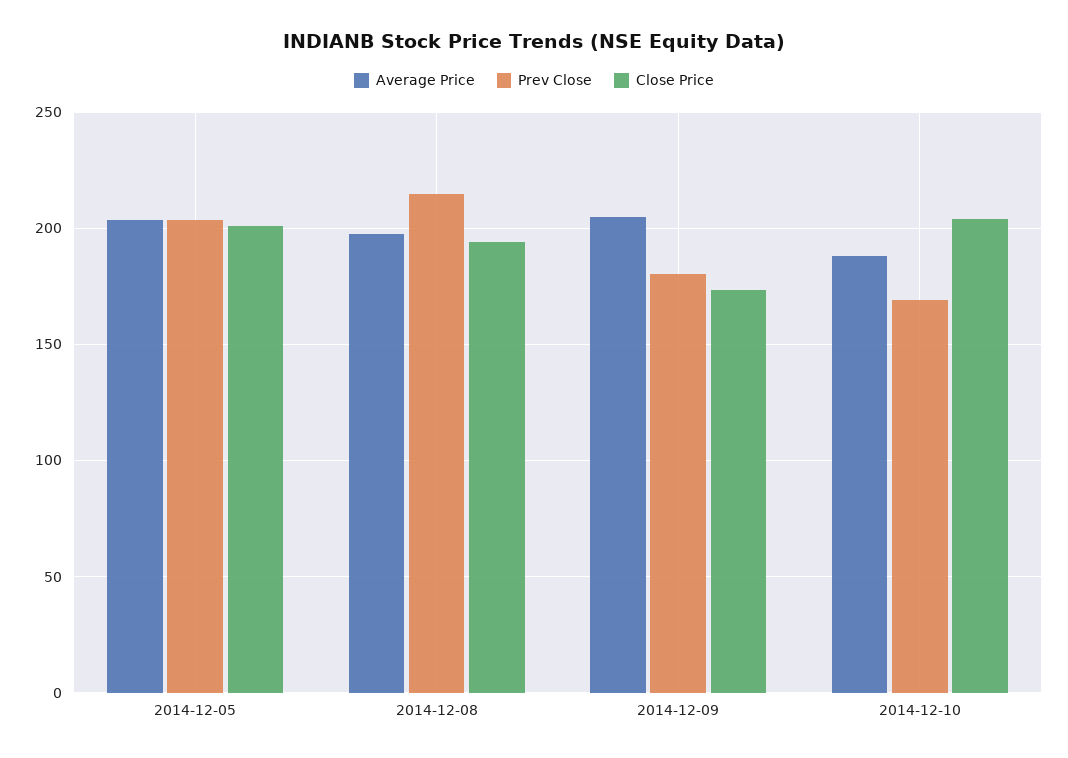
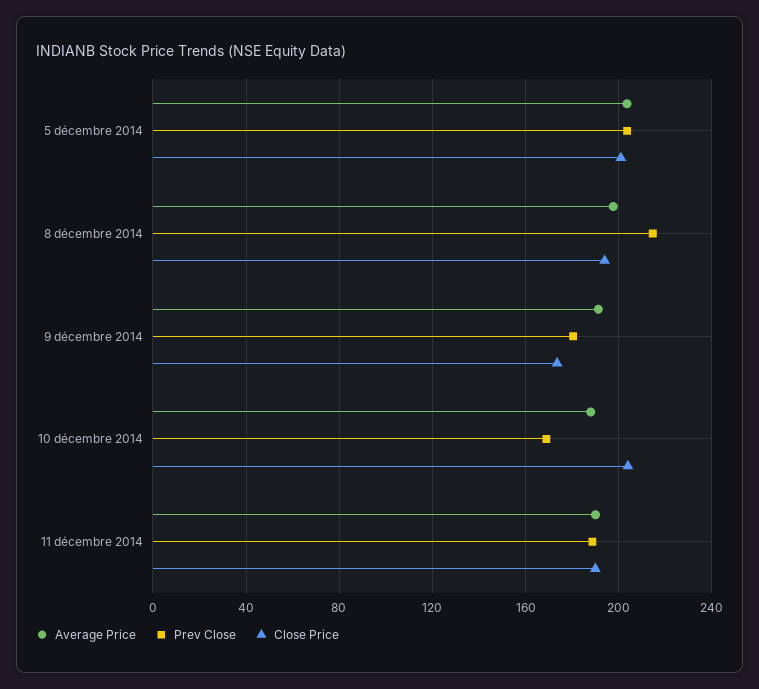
Average Price, 2014-12-09: 205 -> 190
Average Price, 11 décembre 2014: none -> 190
Prev Close, 11 décembre 2014: none -> 190
Close Price, 11 décembre 2014: none -> 190

